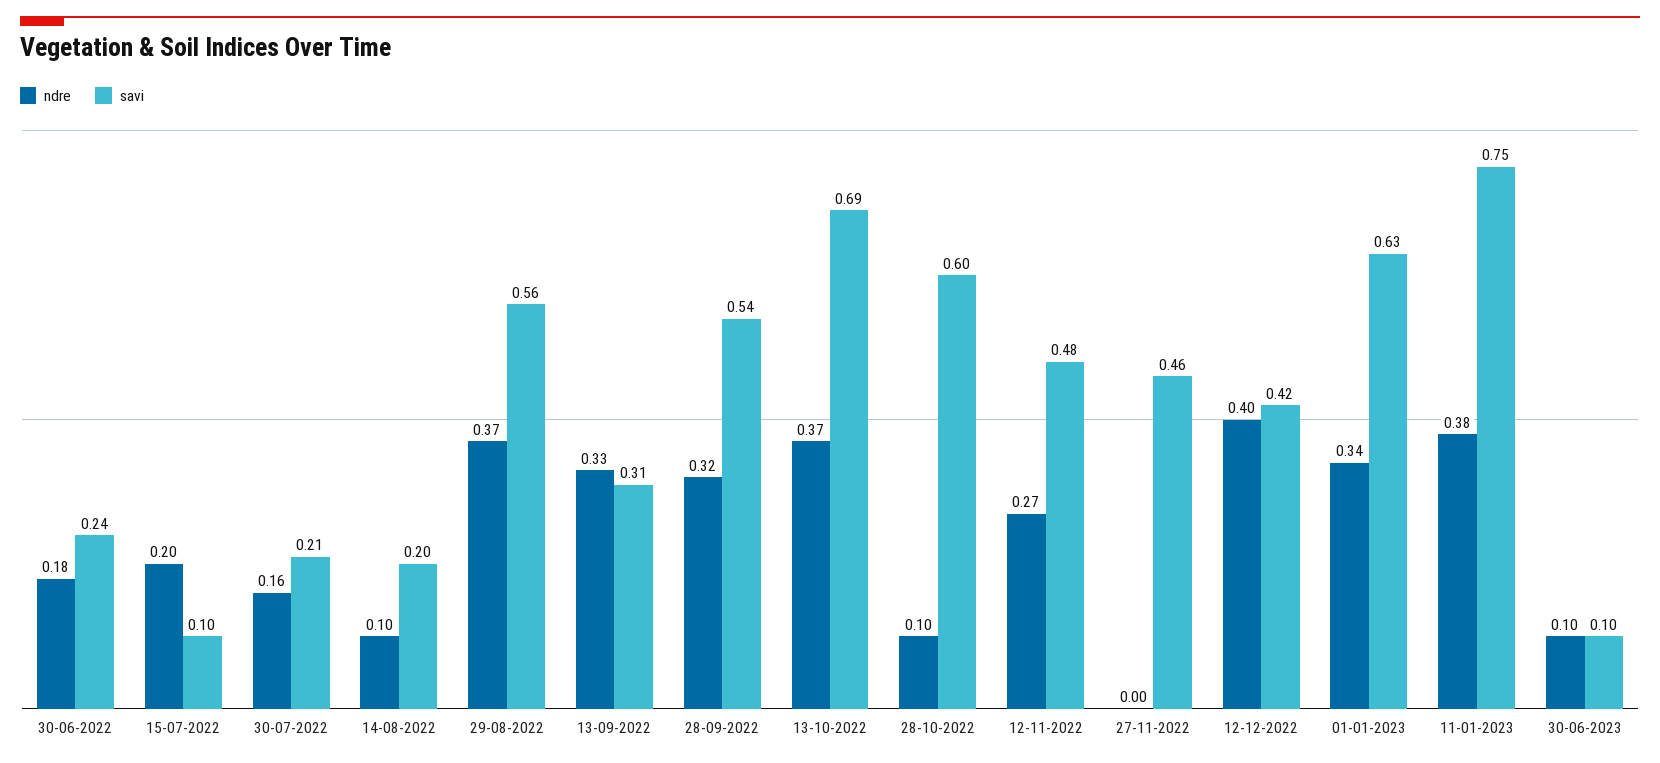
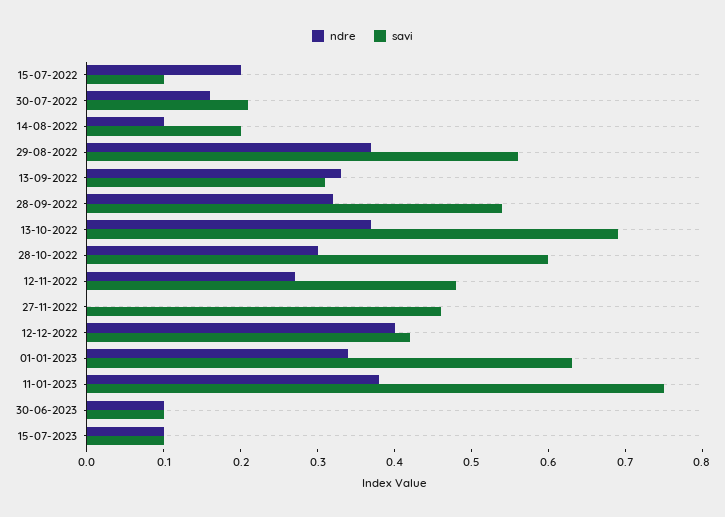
ndre, 30-06-2022: 0.18 -> none
savi, 30-06-2022: 0.24 -> none
ndre, 28-10-2022: 0.1 -> 0.3
ndre, 15-07-2023: none -> 0.1
savi, 15-07-2023: none -> 0.1

